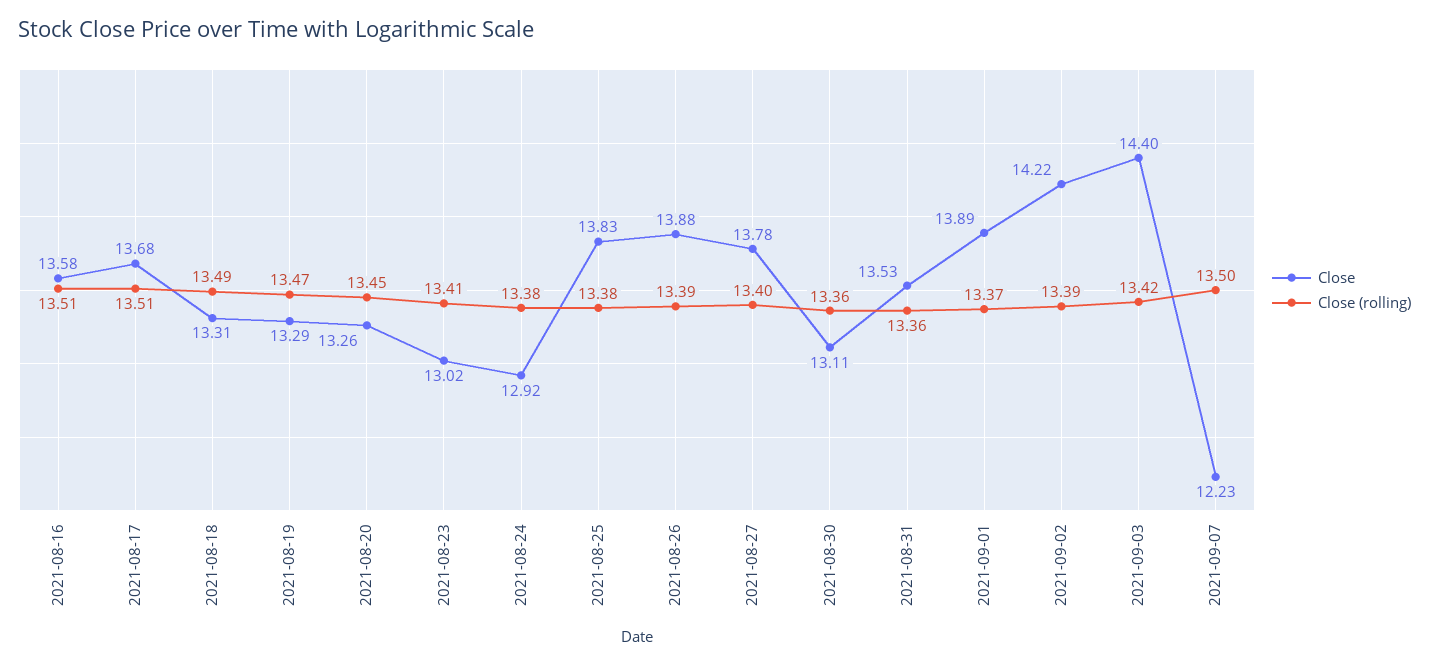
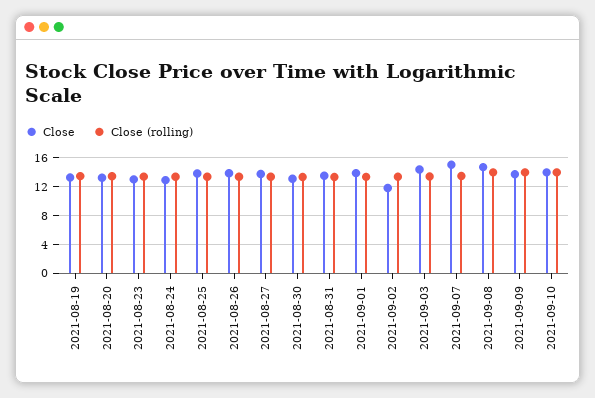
Close, 2021-08-16: 13.58 -> none
Close (rolling), 2021-08-16: 13.51 -> none
Close, 2021-08-17: 13.68 -> none
Close (rolling), 2021-08-17: 13.51 -> none
Close, 2021-08-18: 13.31 -> none
Close (rolling), 2021-08-18: 13.49 -> none
Close, 2021-09-02: 14.22 -> 12
Close, 2021-09-07: 12.23 -> 15
Close, 2021-09-08: none -> 15
Close (rolling), 2021-09-08: none -> 14
Close, 2021-09-09: none -> 14
Close (rolling), 2021-09-09: none -> 14
Close, 2021-09-10: none -> 14
Close (rolling), 2021-09-10: none -> 14

